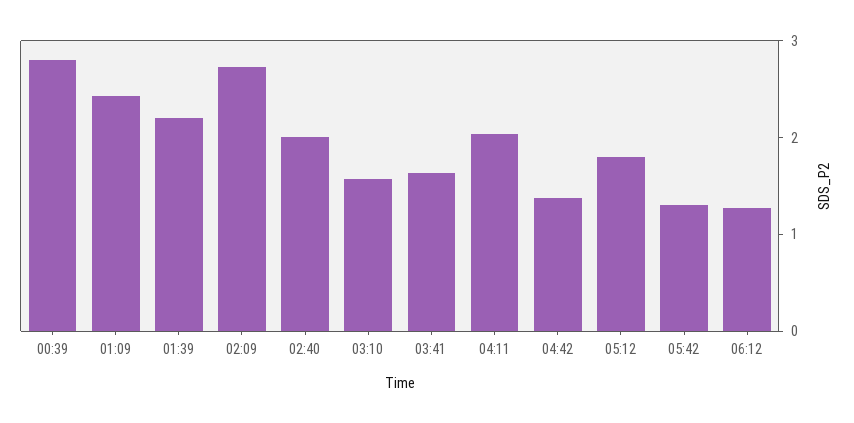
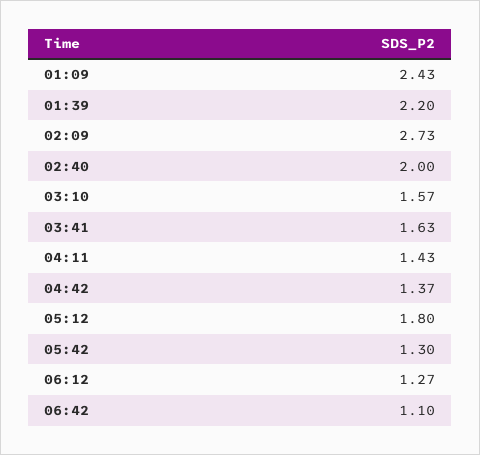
00:39: 2.8 -> none
04:11: 2 -> 1.43
06:42: none -> 1.1

